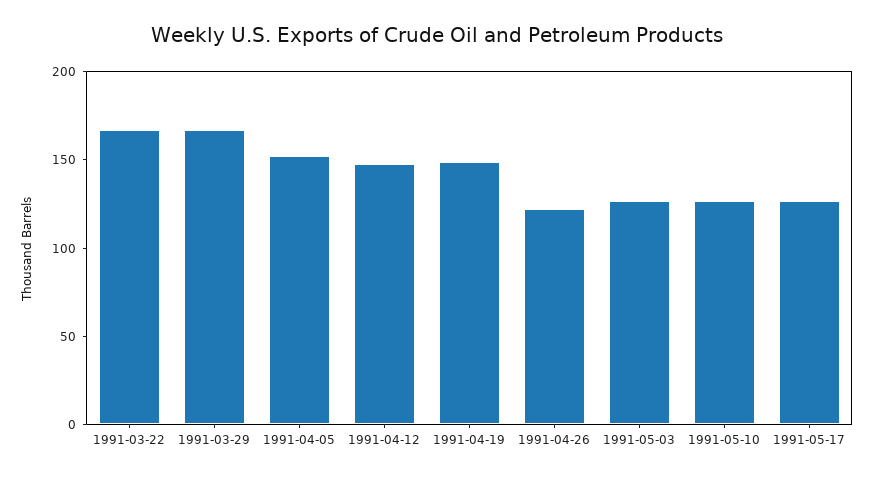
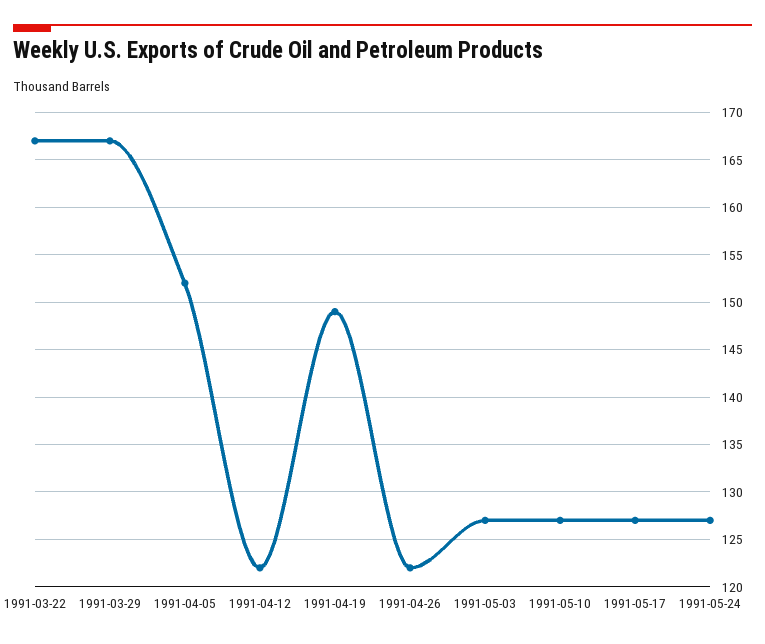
1991-04-12: 150 -> 122
1991-05-24: none -> 127

